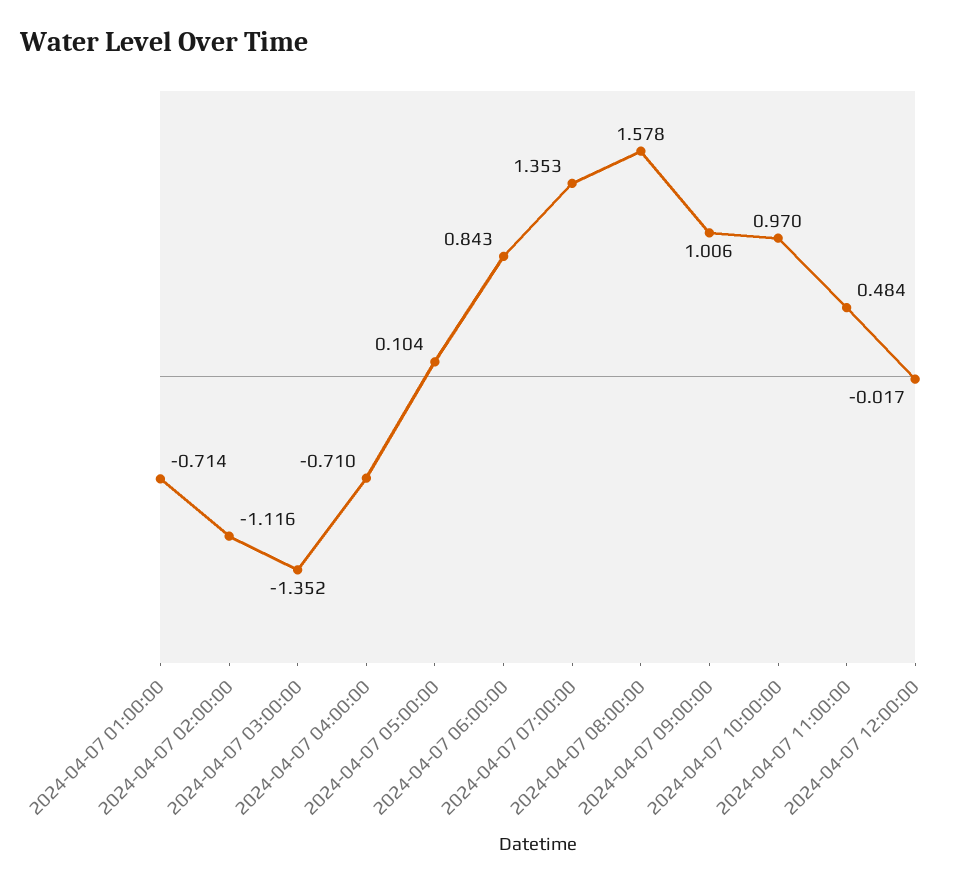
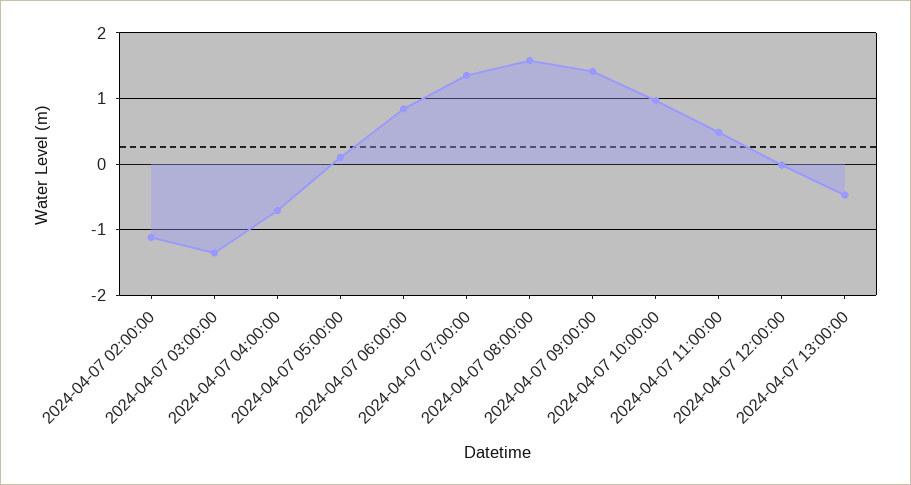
2024-04-07 01:00:00: -0.714 -> none
2024-04-07 09:00:00: 1.006 -> 1.4
2024-04-07 13:00:00: none -> -0.5

